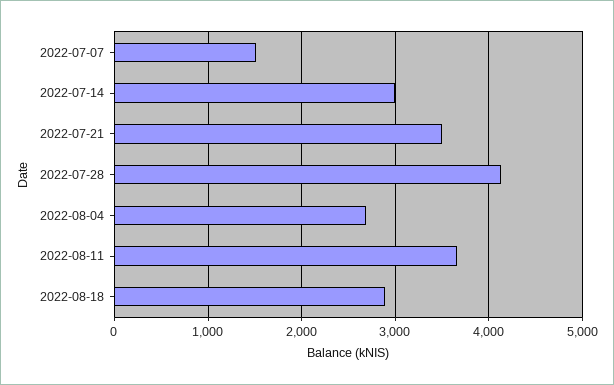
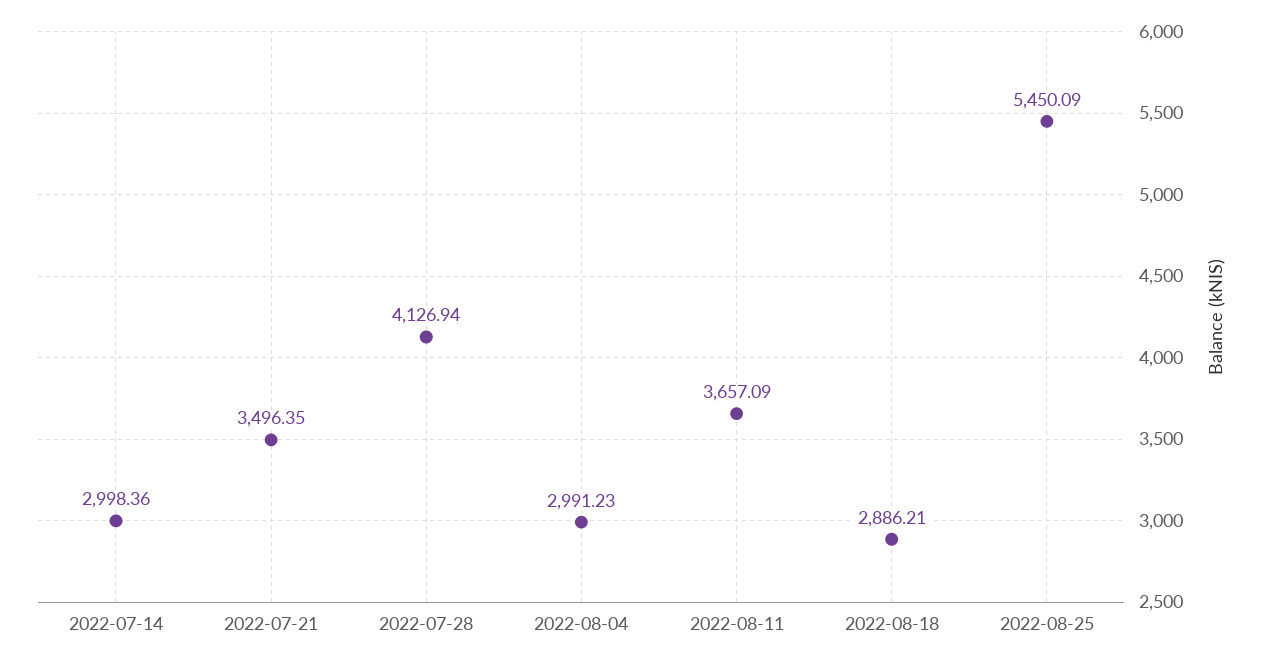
2022-07-07: 1500 -> none
2022-08-04: 2700 -> 2991.23
2022-08-25: none -> 5450.09

